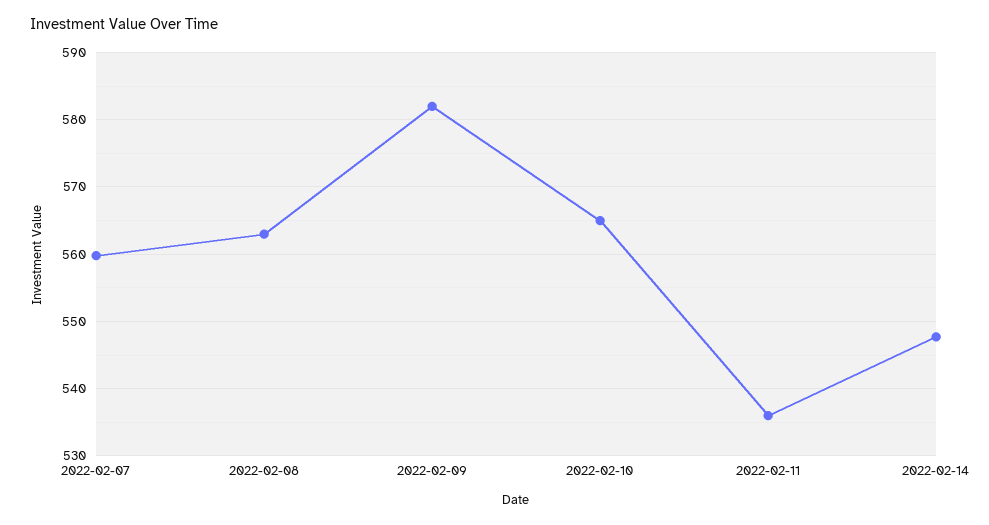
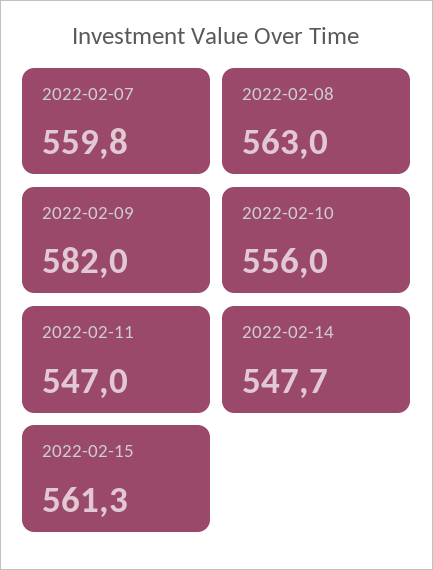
2022-02-10: 565 -> 556
2022-02-11: 536 -> 547
2022-02-15: none -> 561.3

